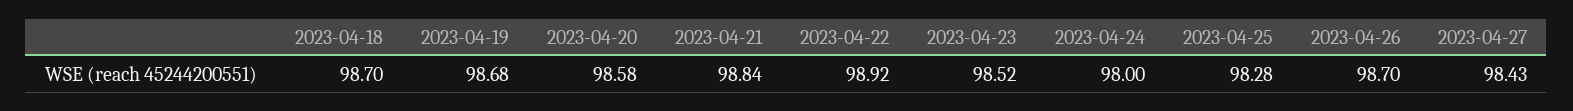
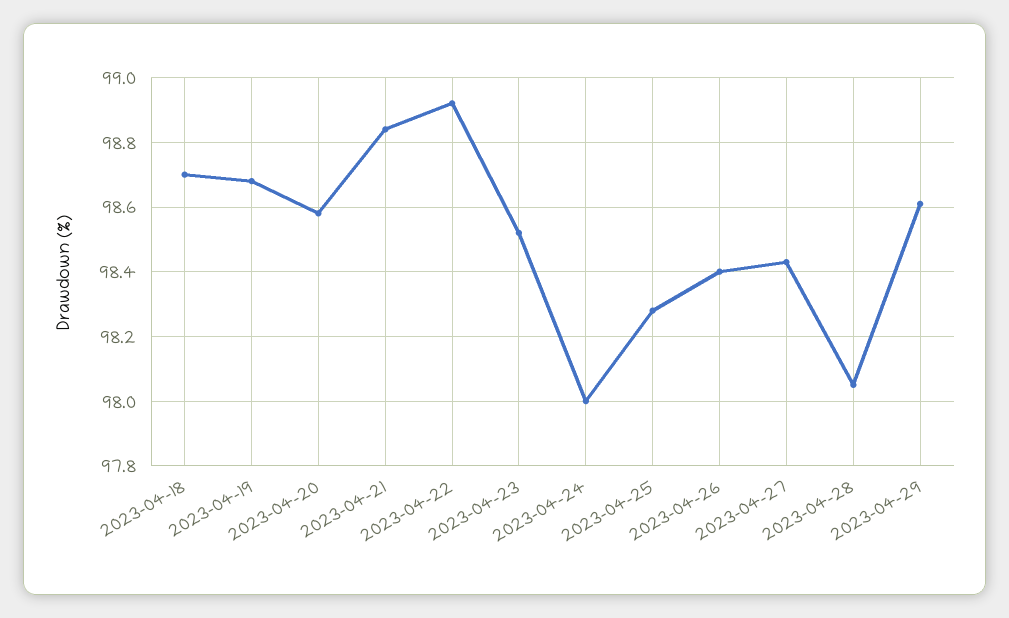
2023-04-26: 98.7 -> 98.4
2023-04-28: none -> 98.05
2023-04-29: none -> 98.6

